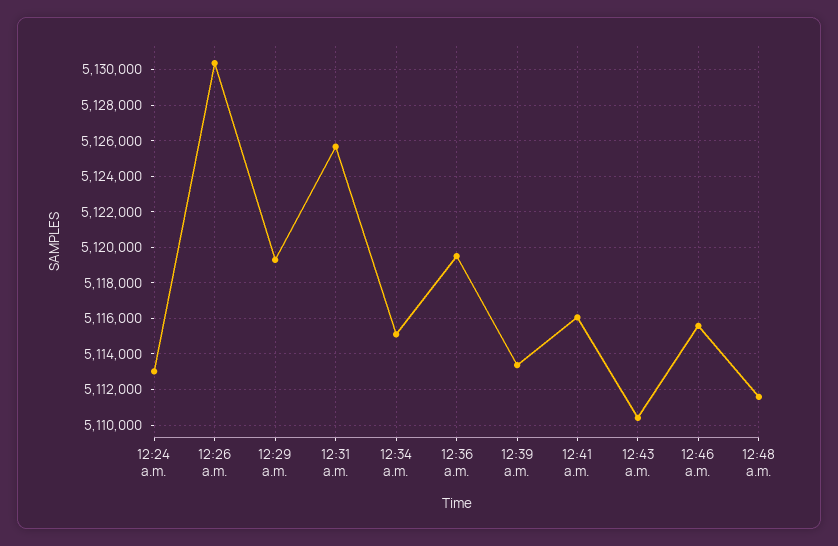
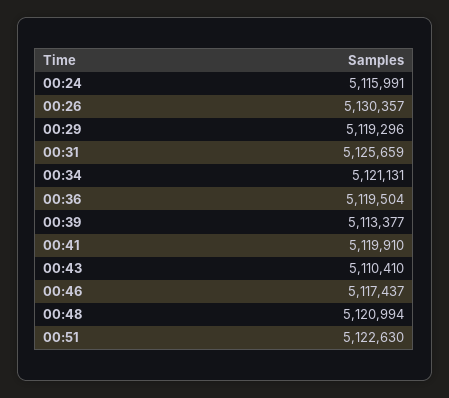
12:24 a.m.: 5113000 -> 5115991
12:34 a.m.: 5115000 -> 5121131
12:41 a.m.: 5116000 -> 5119910
12:46 a.m.: 5115500 -> 5117437
12:48 a.m.: 5111500 -> 5120994
00:51: none -> 5122630

